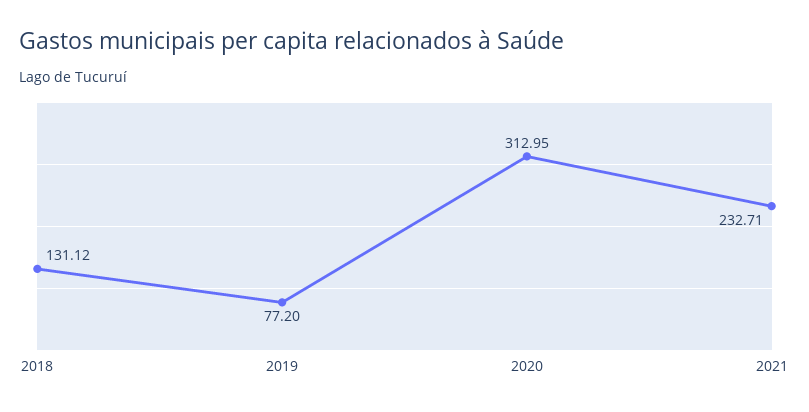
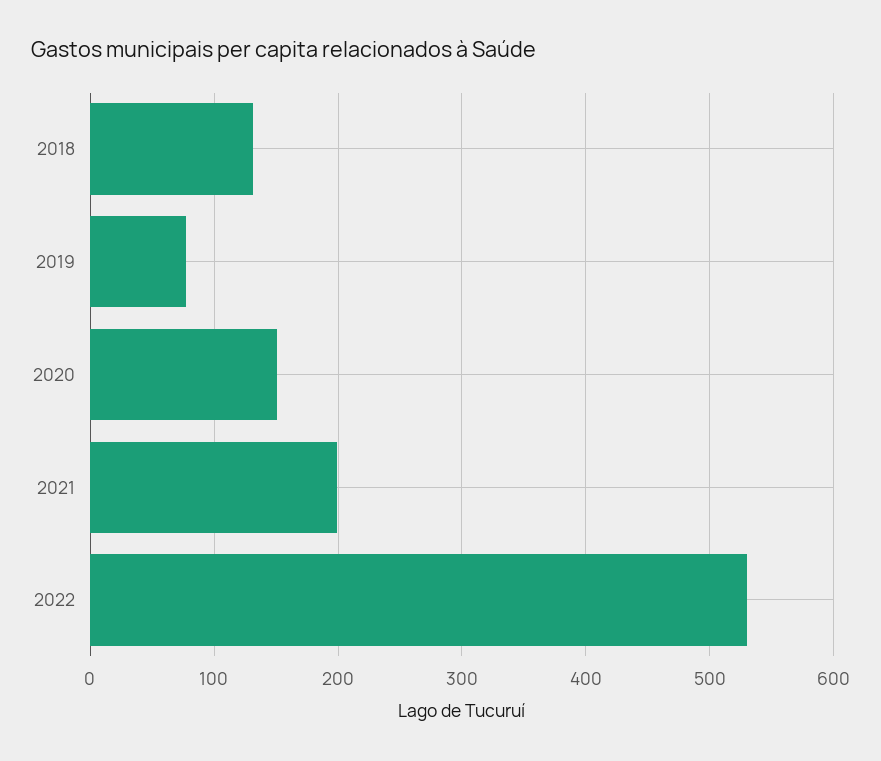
2020: 312.95 -> 150
2021: 232.71 -> 200
2022: none -> 530

